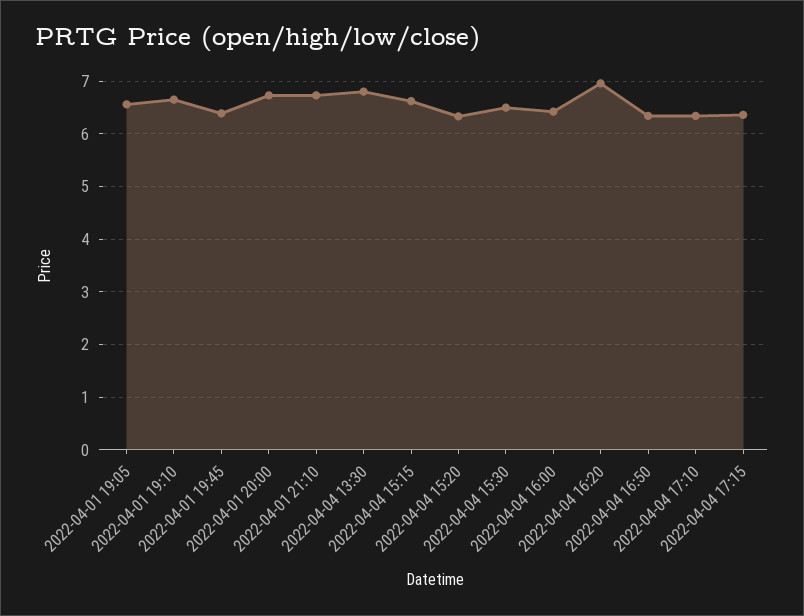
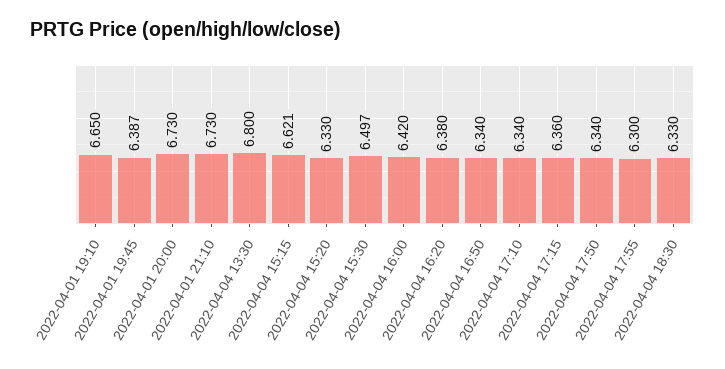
2022-04-01 19:05: 6.6 -> none
2022-04-04 16:20: 7 -> 6.38
2022-04-04 17:50: none -> 6.34
2022-04-04 17:55: none -> 6.3
2022-04-04 18:30: none -> 6.33

